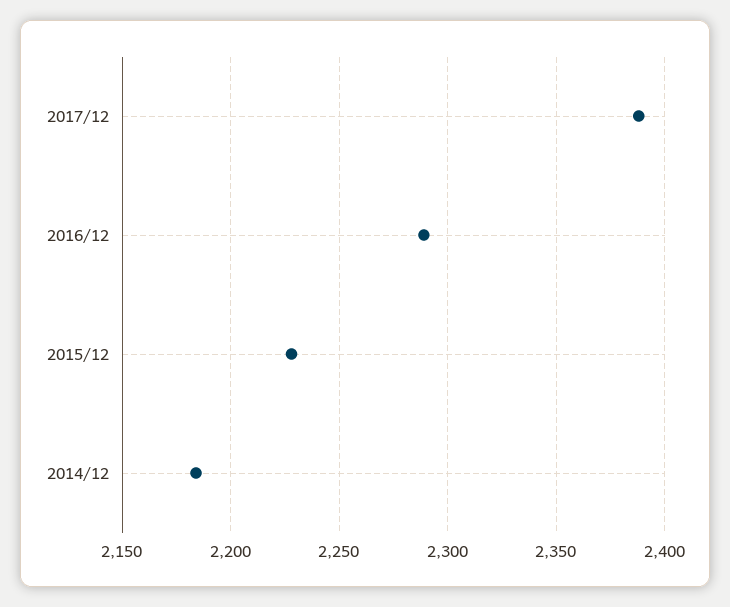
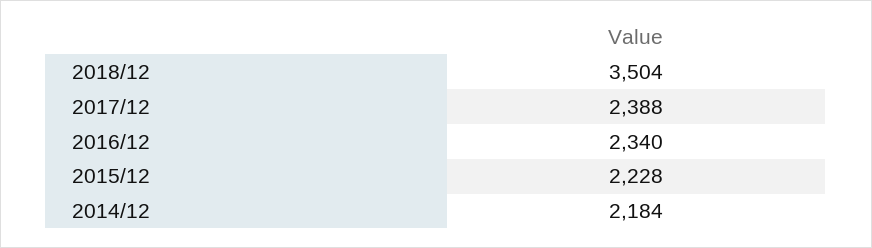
2016/12: 2290 -> 2340
2018/12: none -> 3504

